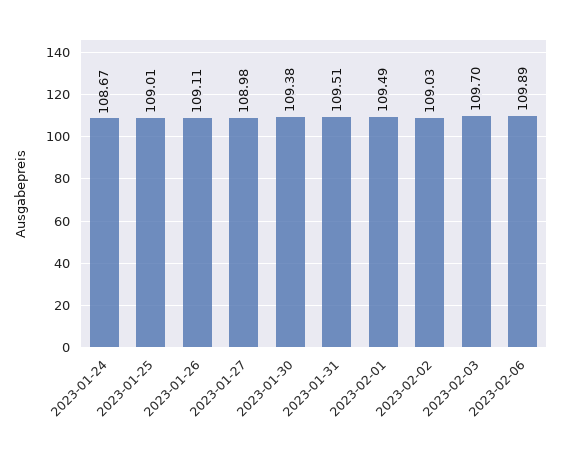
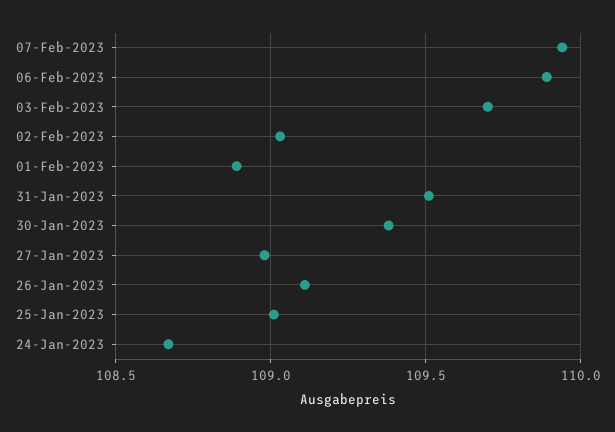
2023-02-01: 109.49 -> 108.9
07-Feb-2023: none -> 109.95

